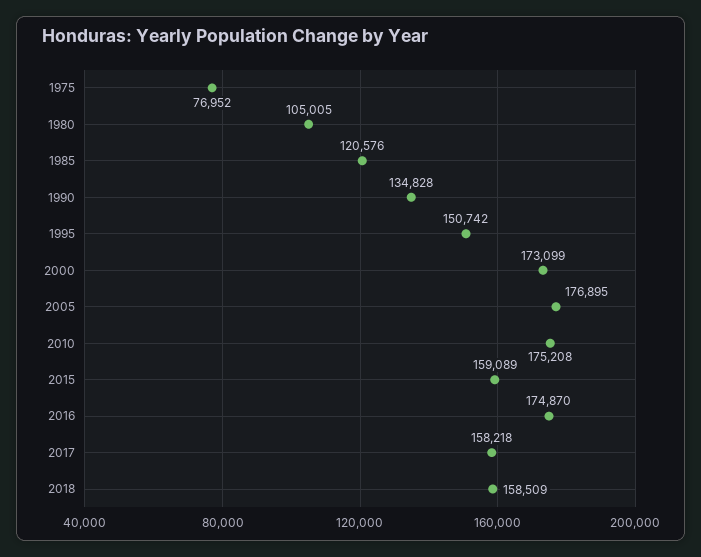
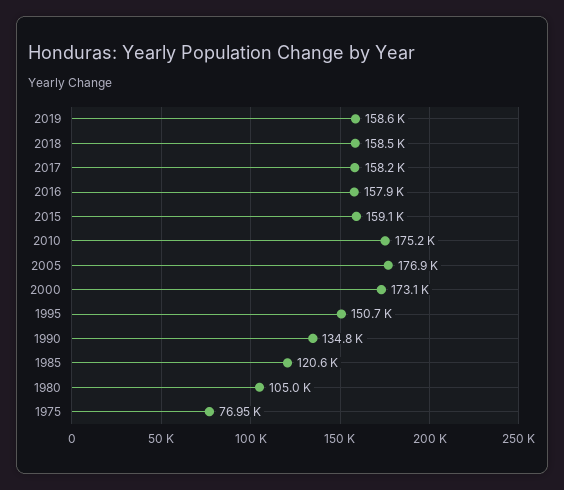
2016: 174870 -> 157900
2019: none -> 158600

